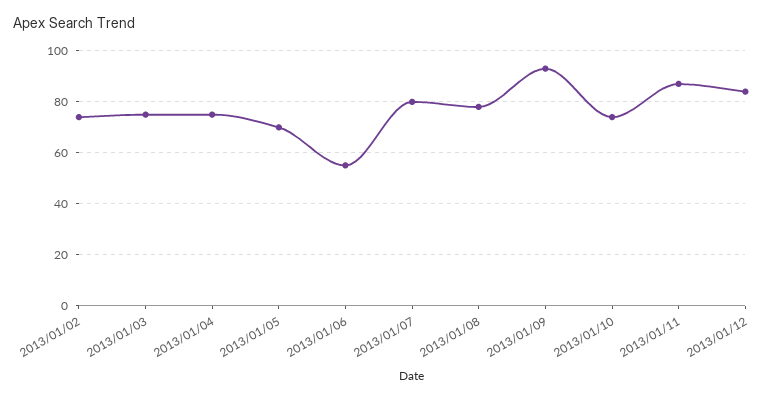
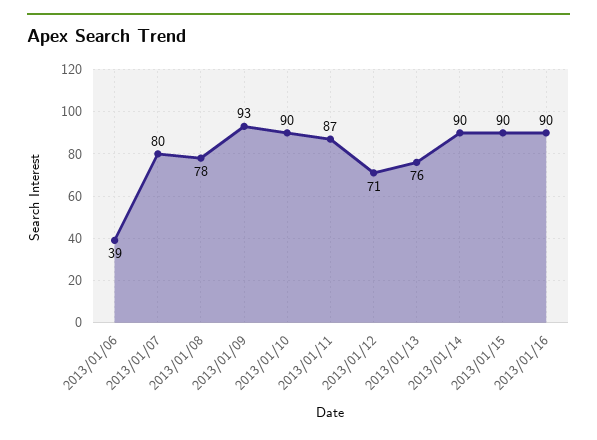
2013/01/02: 75 -> none
2013/01/03: 75 -> none
2013/01/04: 75 -> none
2013/01/05: 70 -> none
2013/01/06: 55 -> 39
2013/01/10: 75 -> 90
2013/01/12: 85 -> 71
2013/01/13: none -> 76
2013/01/14: none -> 90
2013/01/15: none -> 90
2013/01/16: none -> 90

